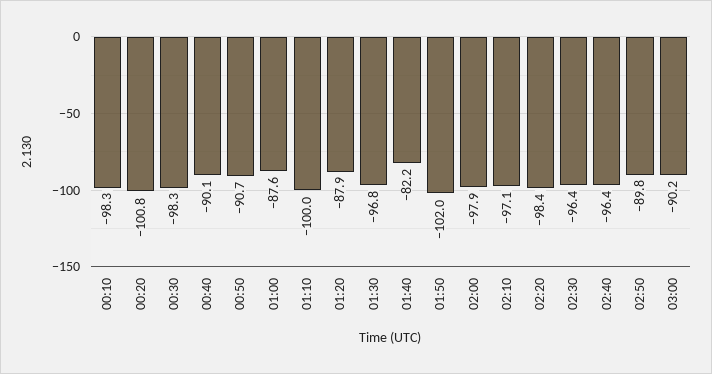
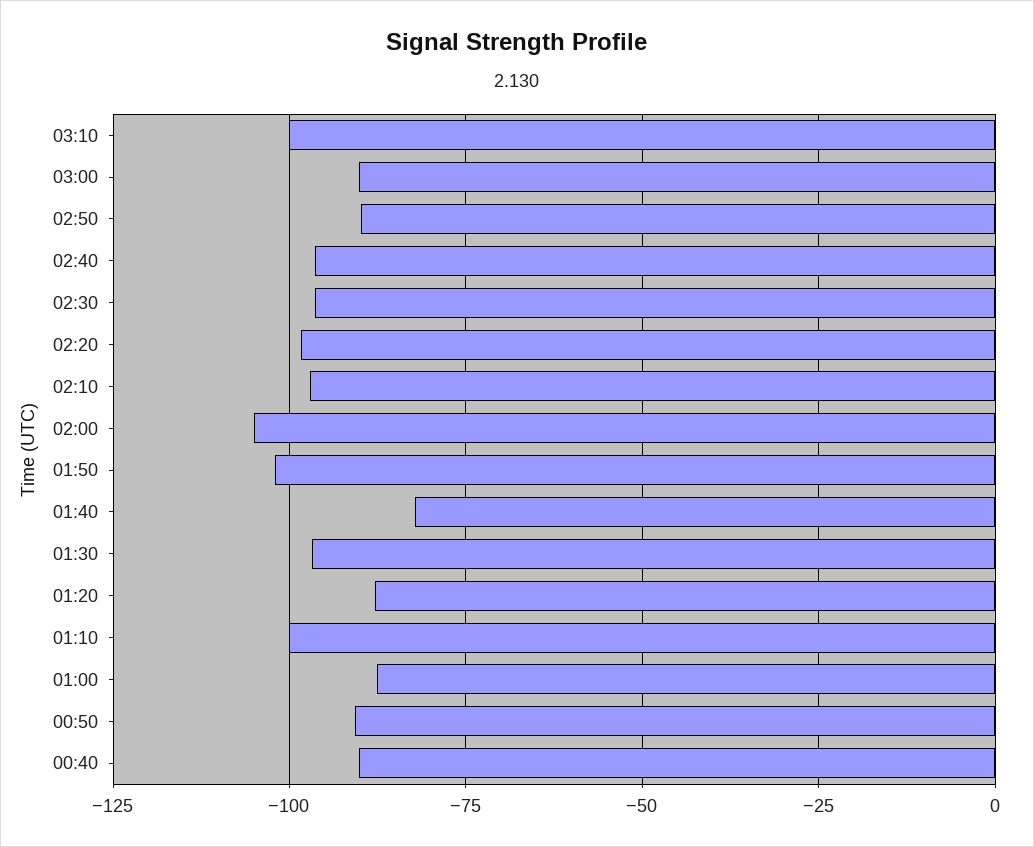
00:10: -98.3 -> none
00:20: -100.8 -> none
00:30: -98.3 -> none
02:00: -97.9 -> -105
03:10: none -> -100

